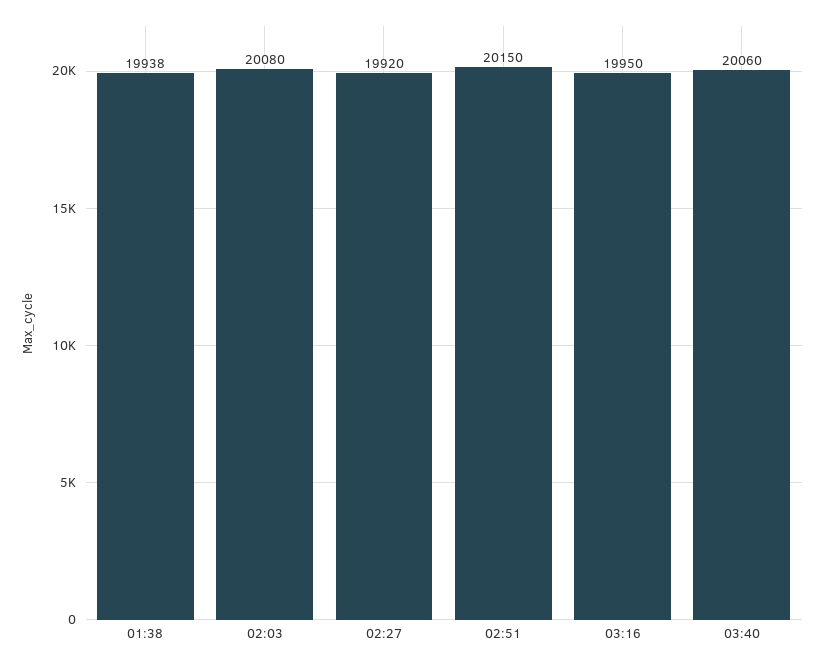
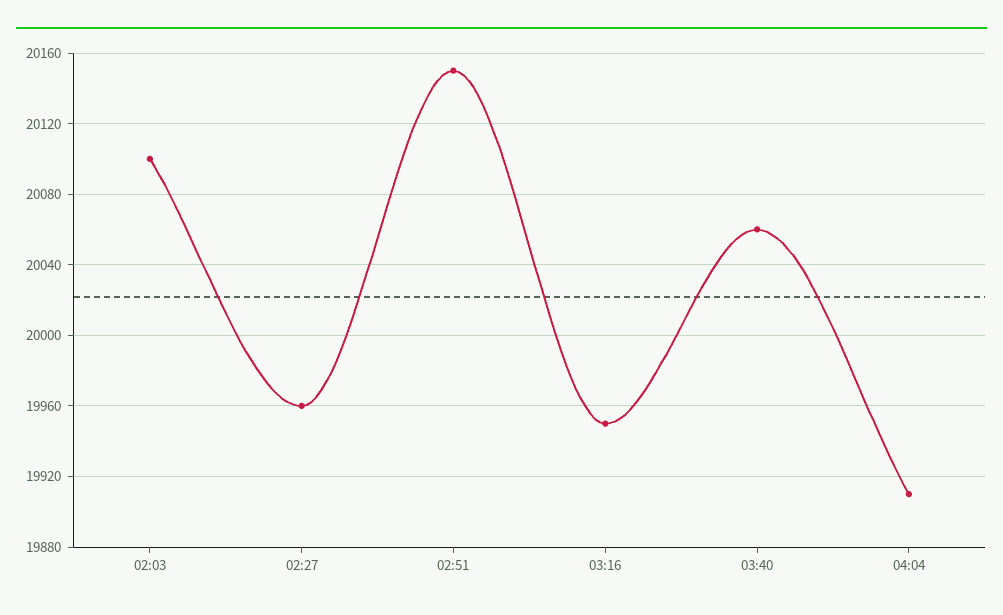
01:38: 19938 -> none
02:03: 20080 -> 20100
02:27: 19920 -> 19960
04:04: none -> 19910

